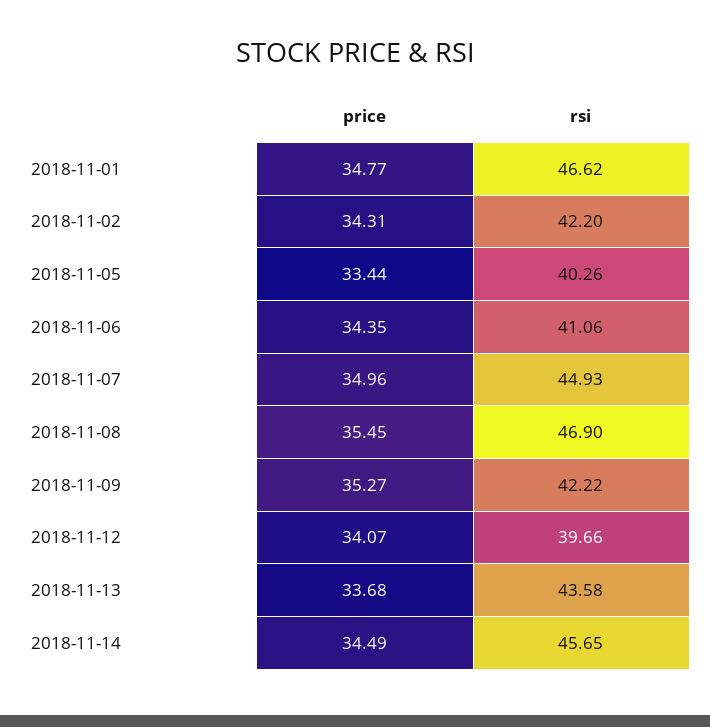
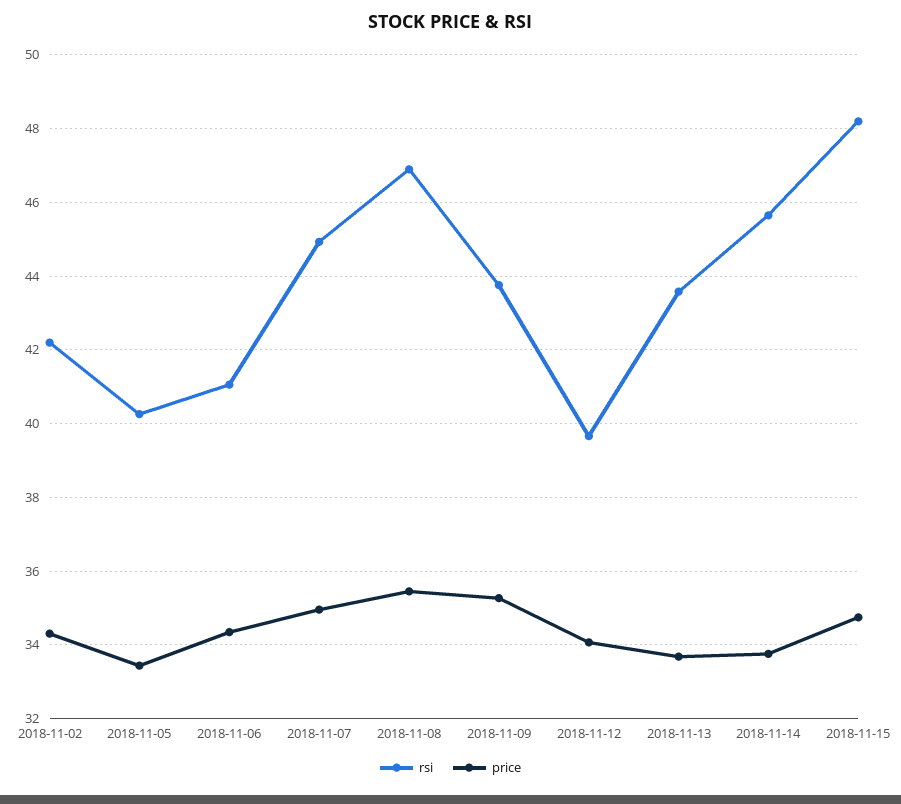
price, 2018-11-01: 34.77 -> none
rsi, 2018-11-01: 46.62 -> none
rsi, 2018-11-09: 42.22 -> 43.8
price, 2018-11-14: 34.49 -> 33.8
rsi, 2018-11-15: none -> 48.2
price, 2018-11-15: none -> 34.8

